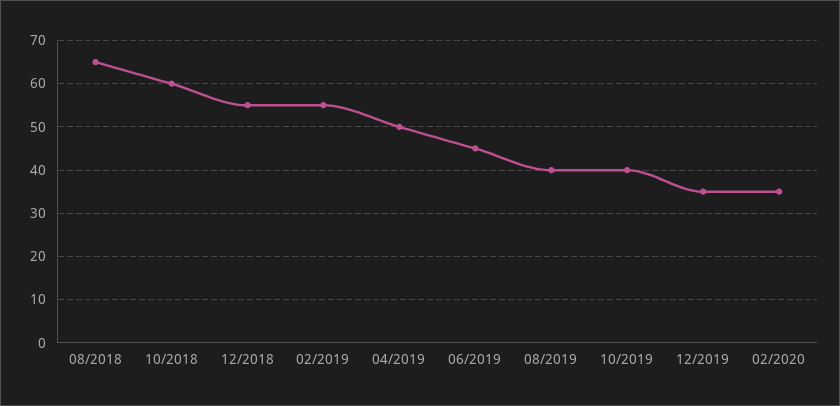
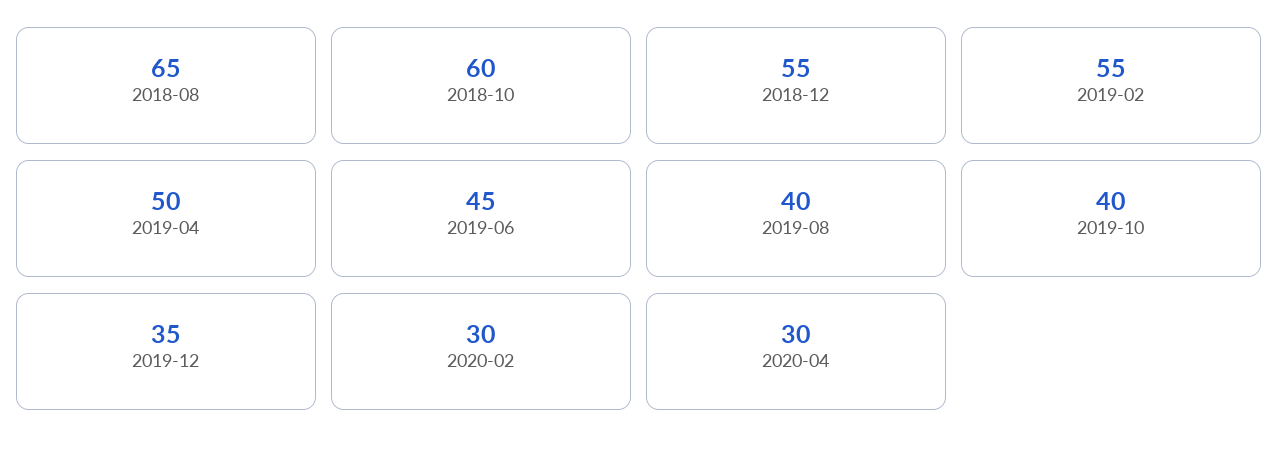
02/2020: 35 -> 30
2020-04: none -> 30

